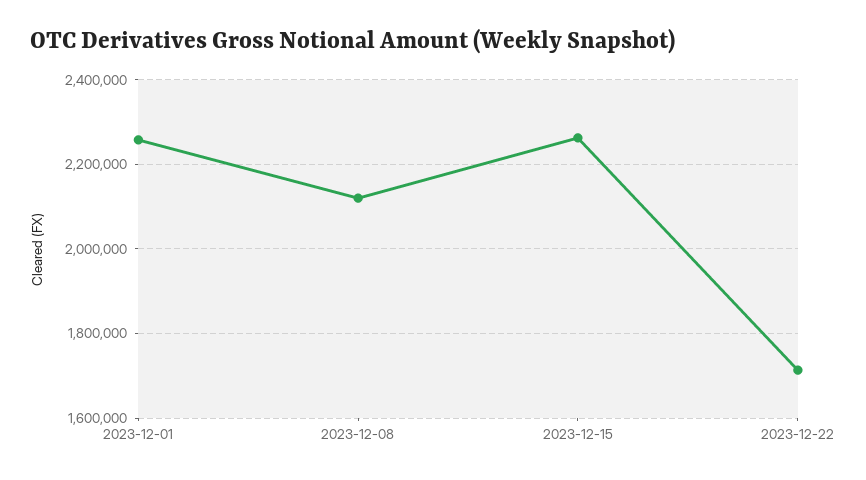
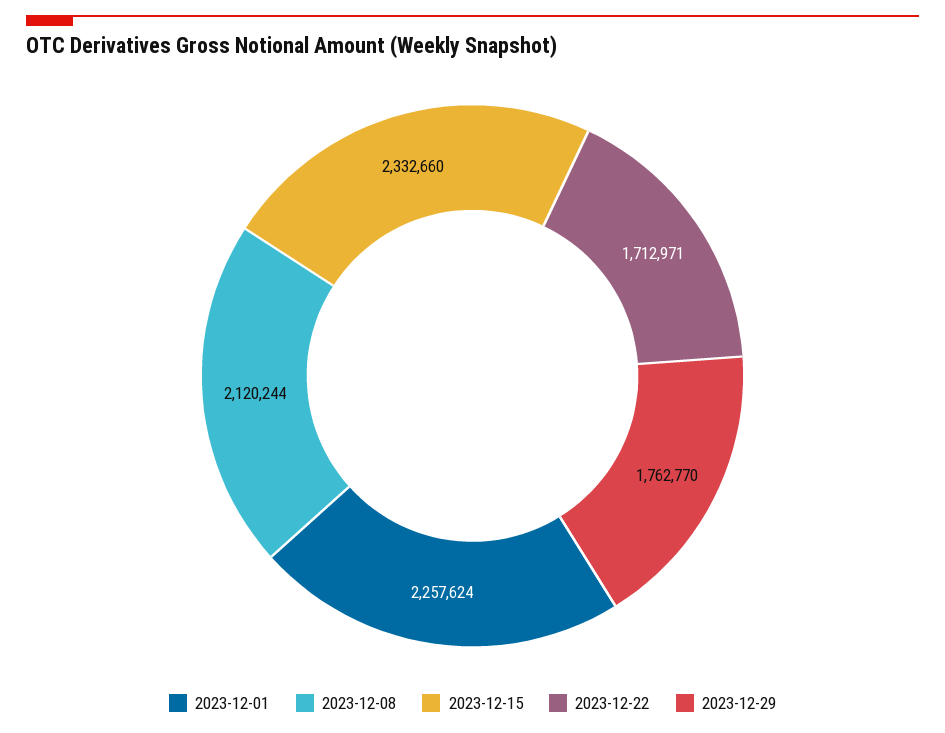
2023-12-15: 2260000 -> 2332660
2023-12-29: none -> 1762770

